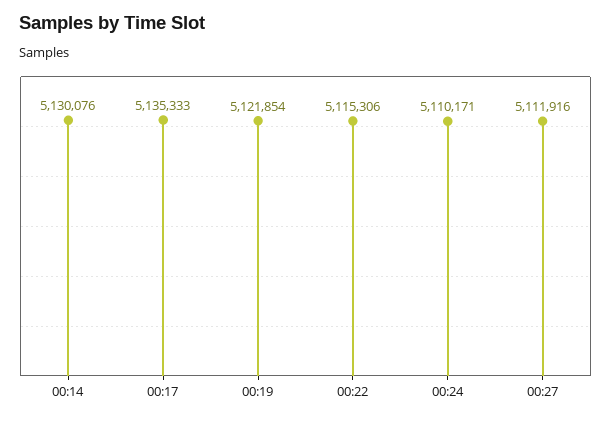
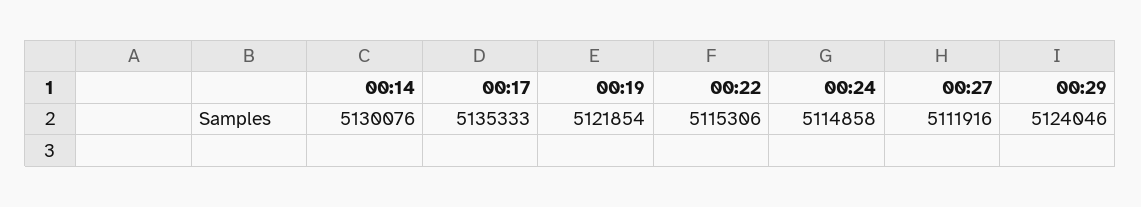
00:24: 5110171 -> 5114858
00:29: none -> 5124046

